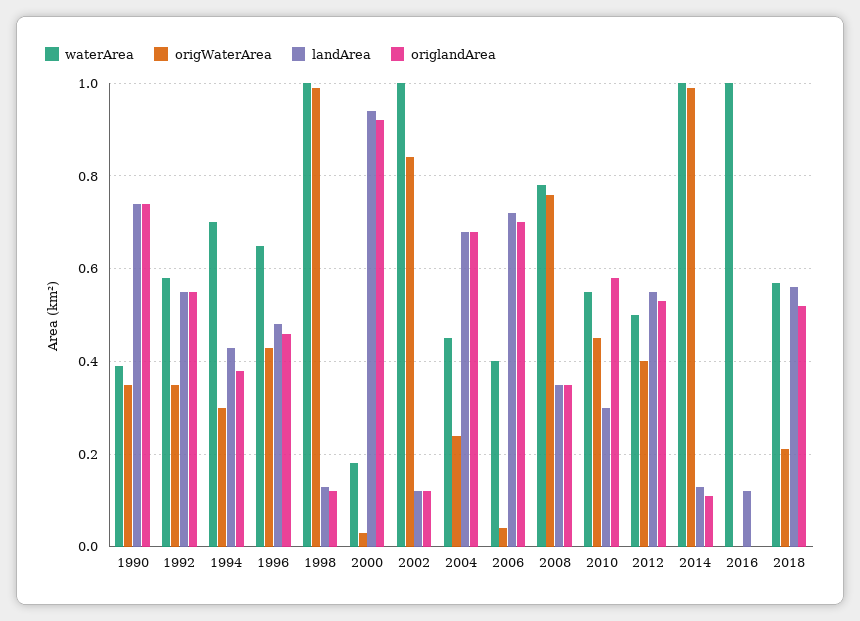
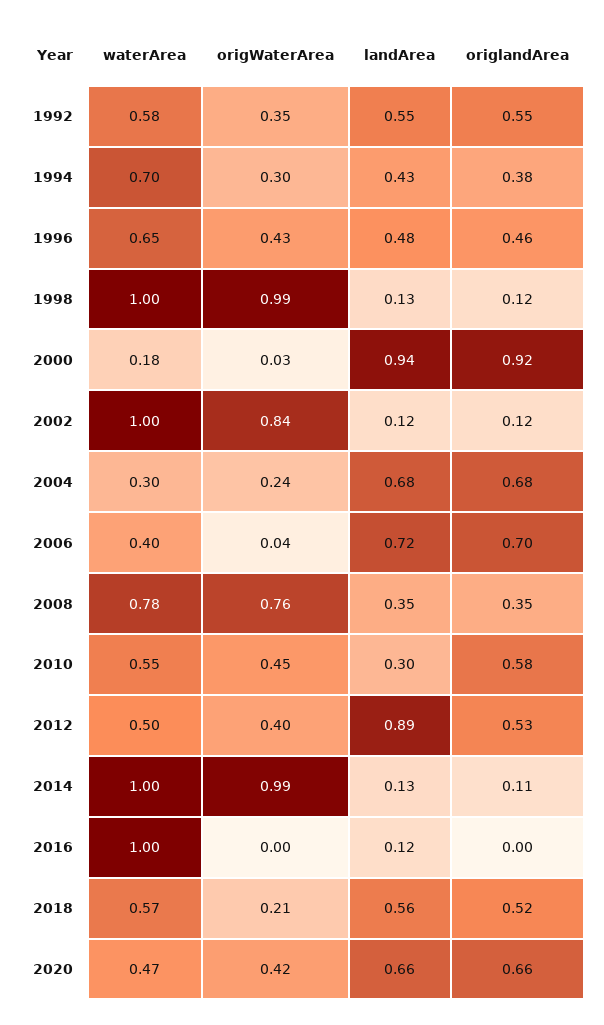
waterArea, 1990: 0.4 -> none
origWaterArea, 1990: 0.35 -> none
landArea, 1990: 0.75 -> none
origlandArea, 1990: 0.75 -> none
waterArea, 2004: 0.45 -> 0.3
landArea, 2012: 0.55 -> 0.89
waterArea, 2020: none -> 0.47
origWaterArea, 2020: none -> 0.42
landArea, 2020: none -> 0.66
origlandArea, 2020: none -> 0.66

